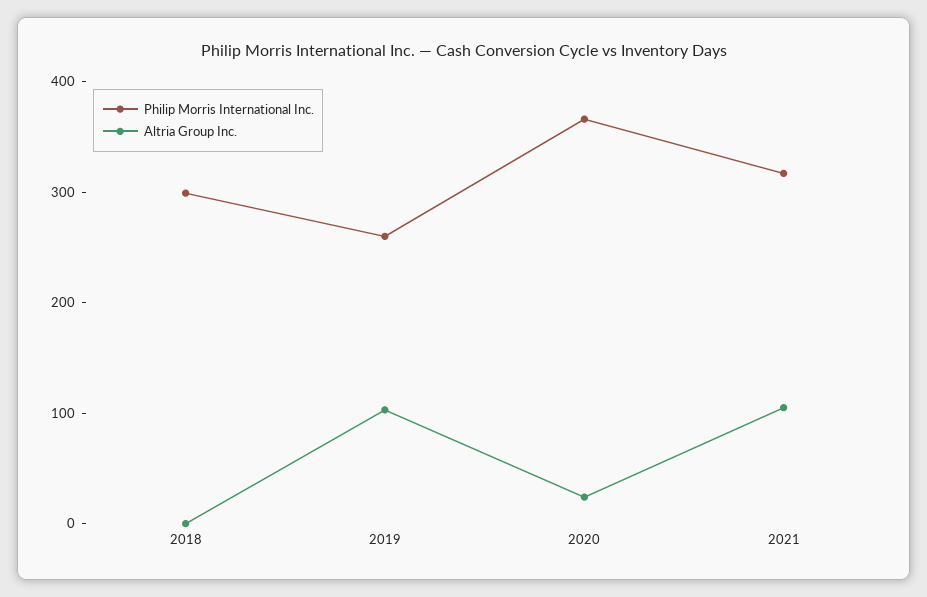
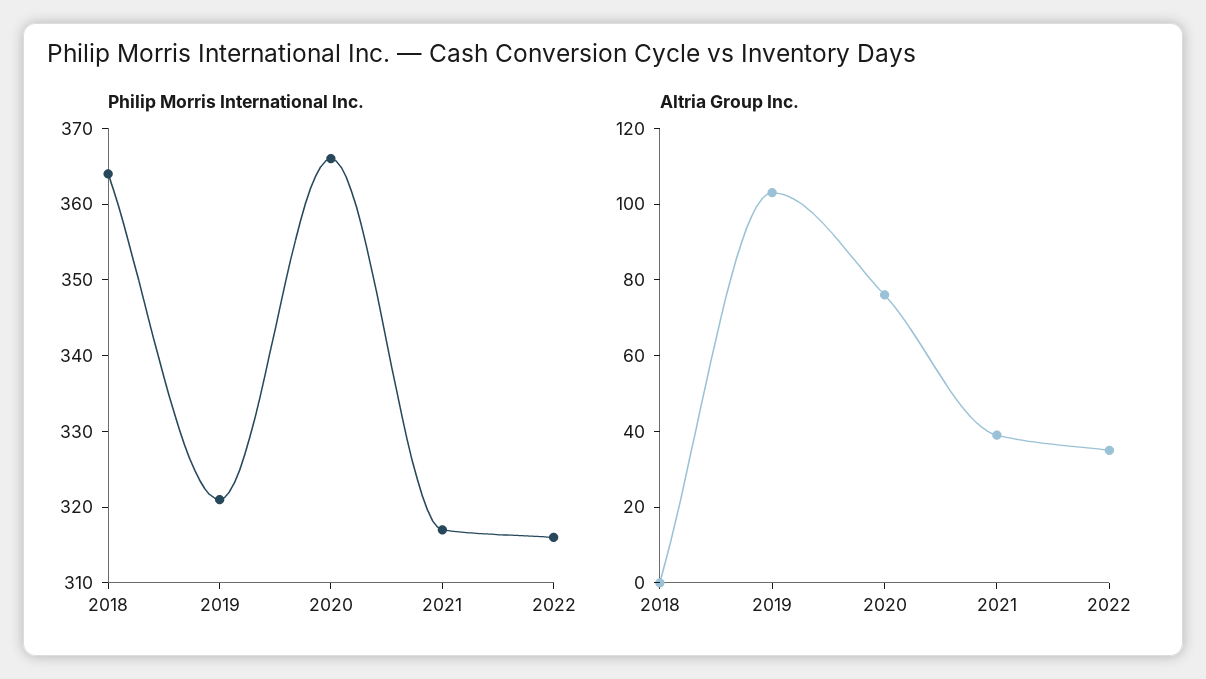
Philip Morris International Inc., 2018: 300 -> 365
Philip Morris International Inc., 2019: 260 -> 320
Altria Group Inc., 2020: 20 -> 75
Altria Group Inc., 2021: 100 -> 40
Philip Morris International Inc., 2022: none -> 315
Altria Group Inc., 2022: none -> 35

